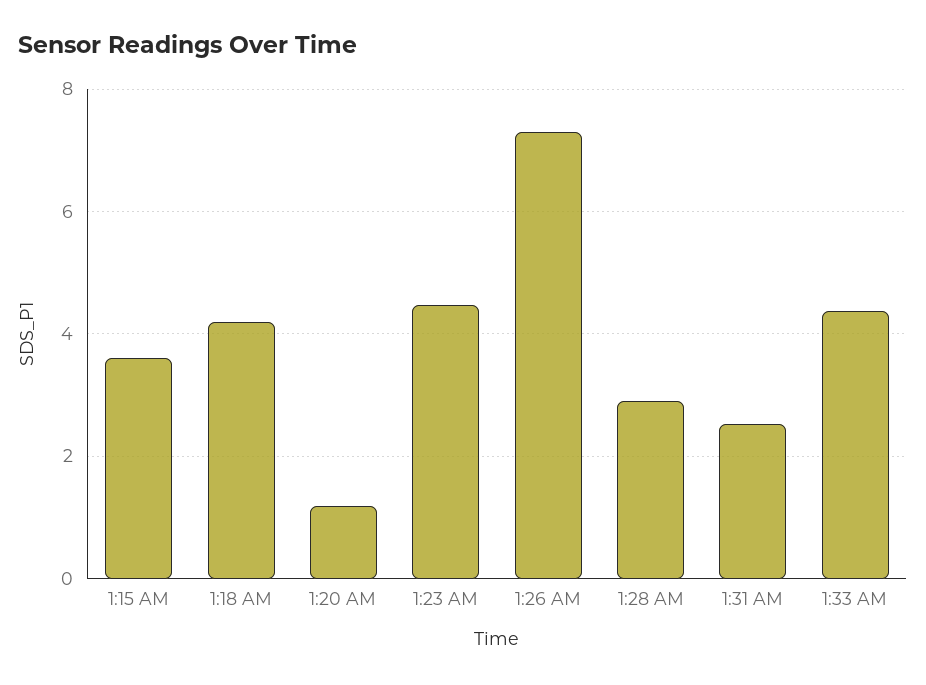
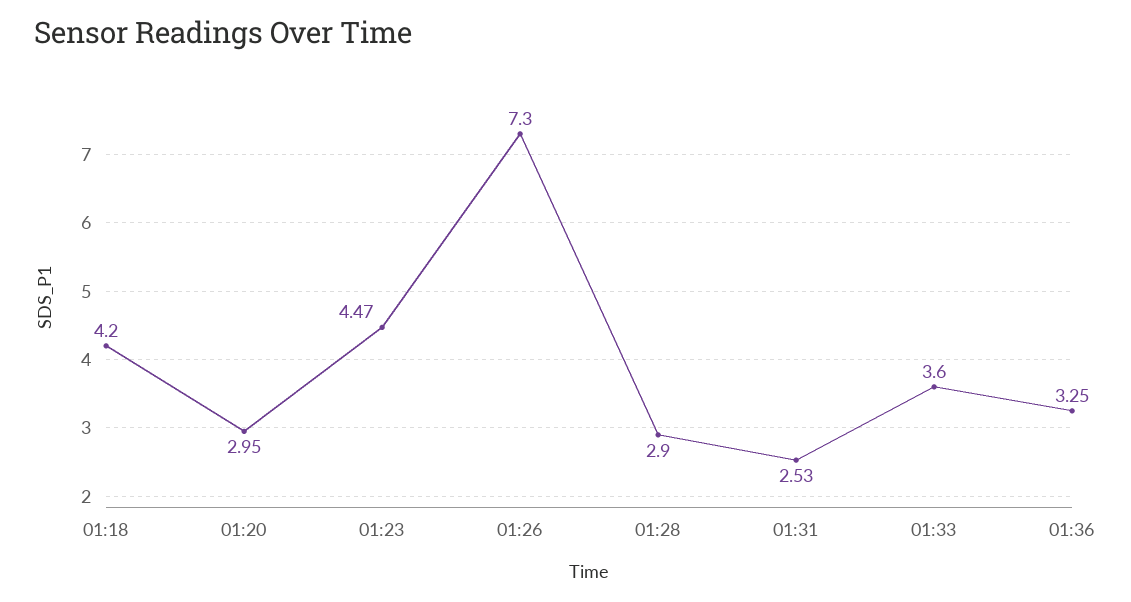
1:15 AM: 3.6 -> none
1:20 AM: 1.2 -> 2.95
1:33 AM: 4.4 -> 3.6
01:36: none -> 3.25

